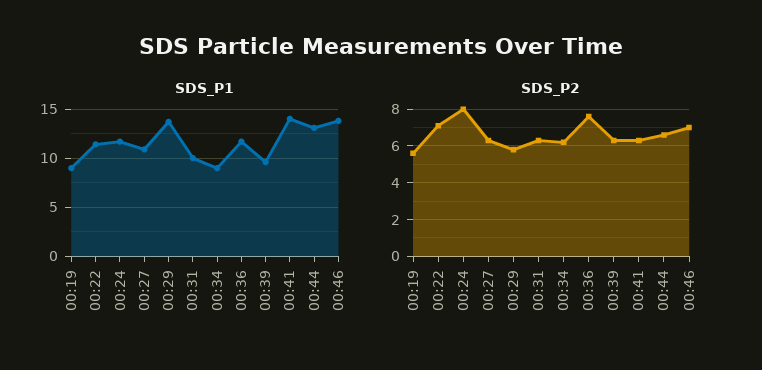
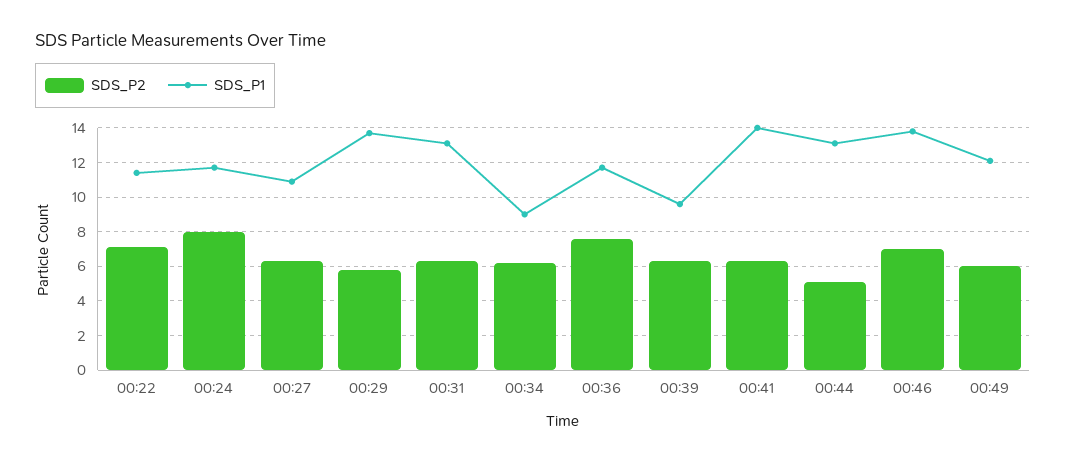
SDS_P1, 00:19: 9 -> none
SDS_P1, 00:31: 10 -> 13
SDS_P2, 00:19: 5.5 -> none
SDS_P2, 00:44: 6.5 -> 5
SDS_P2, 00:49: none -> 6
SDS_P1, 00:49: none -> 12

